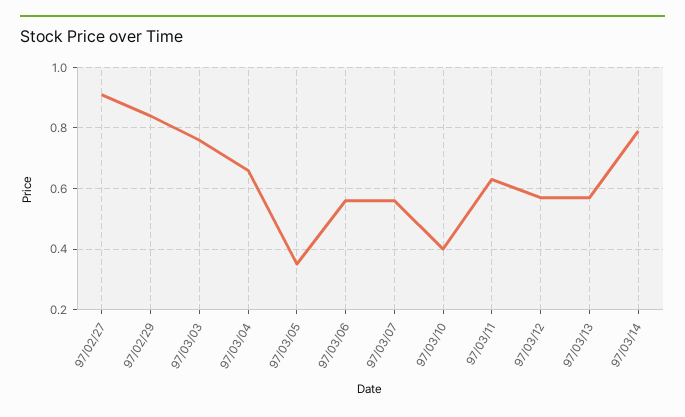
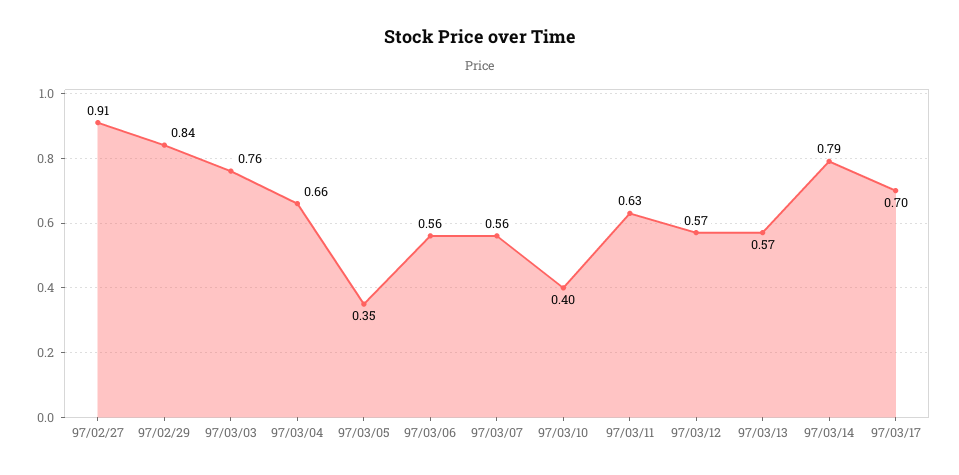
97/03/17: none -> 0.7

